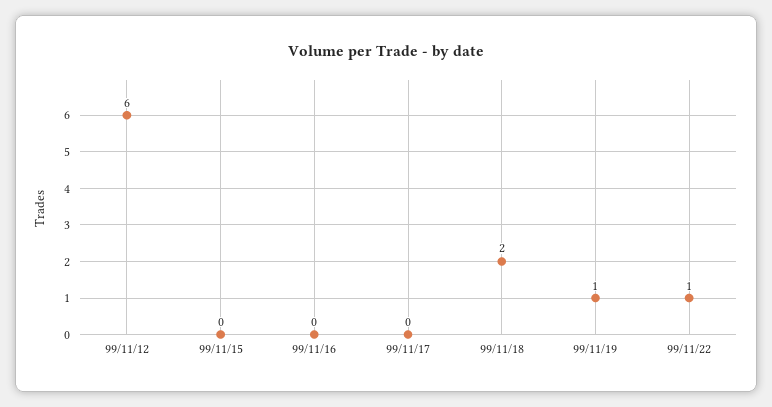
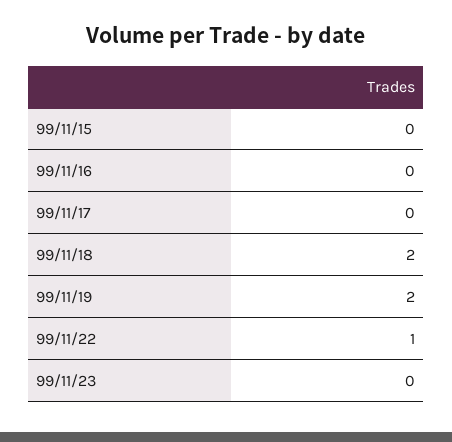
99/11/12: 6 -> none
99/11/19: 1 -> 2
99/11/23: none -> 0

